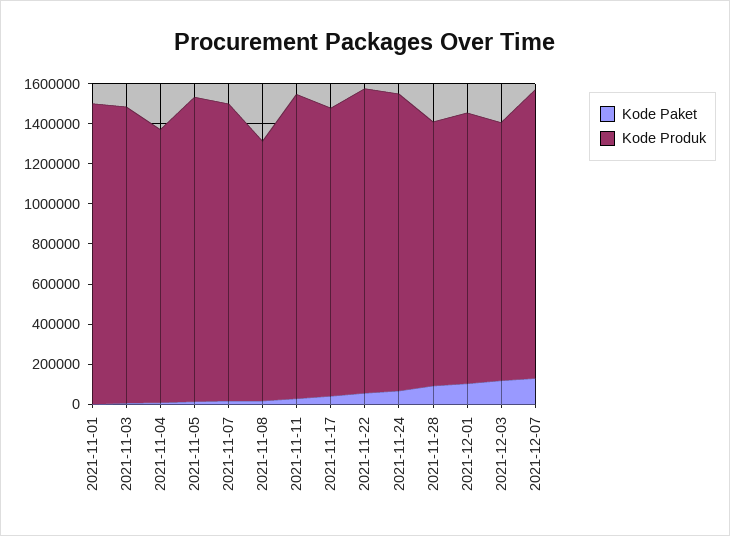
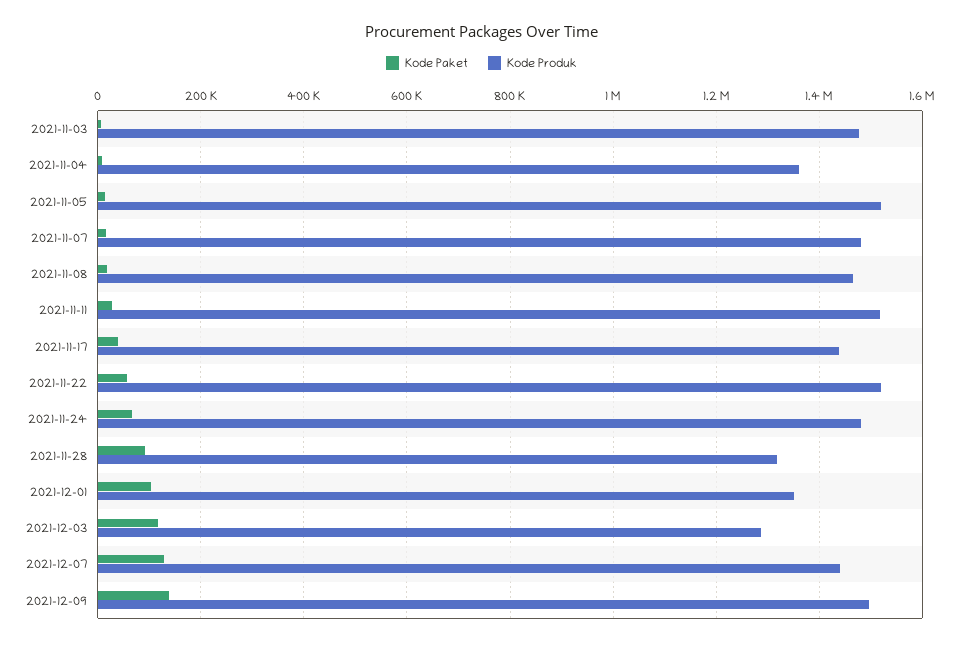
Kode Paket, 2021-11-01: 0 -> none
Kode Produk, 2021-11-01: 1500000 -> none
Kode Produk, 2021-11-08: 1300000 -> 1460000
Kode Paket, 2021-12-09: none -> 140000
Kode Produk, 2021-12-09: none -> 1500000

